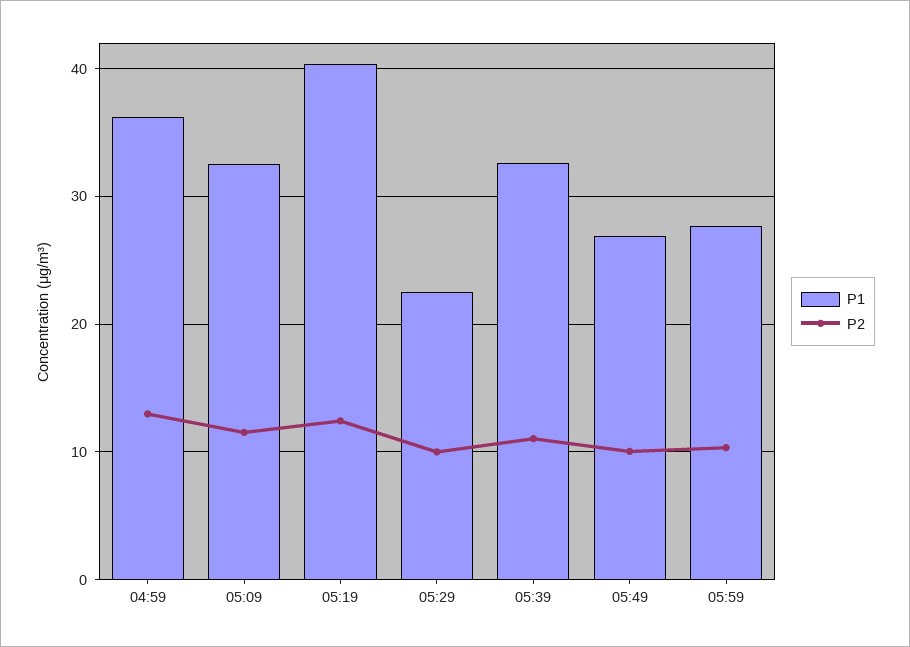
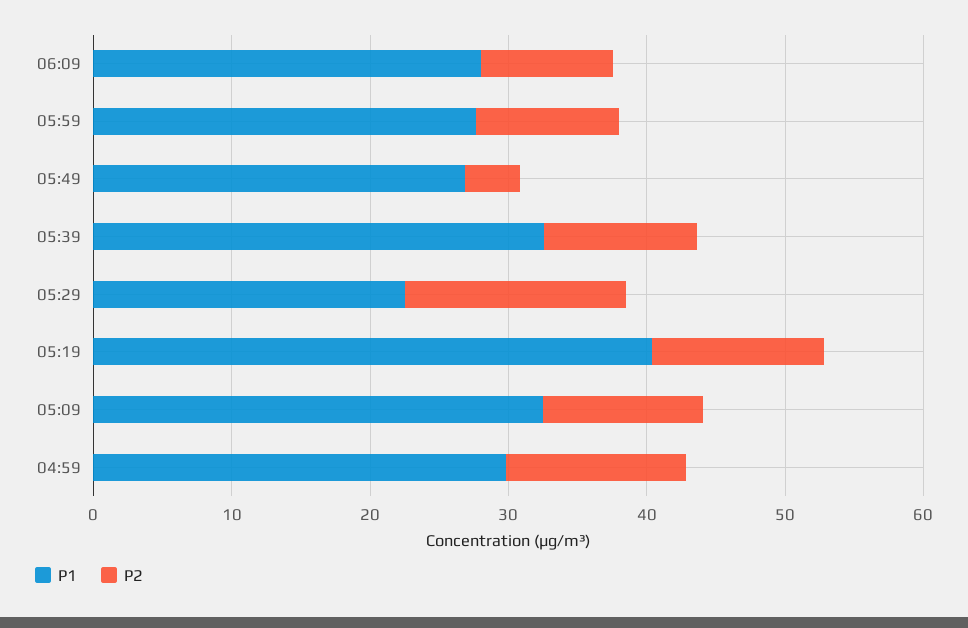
P1, 04:59: 36 -> 30
P2, 05:29: 10 -> 16
P2, 05:49: 10 -> 4
P1, 06:09: none -> 28
P2, 06:09: none -> 10

